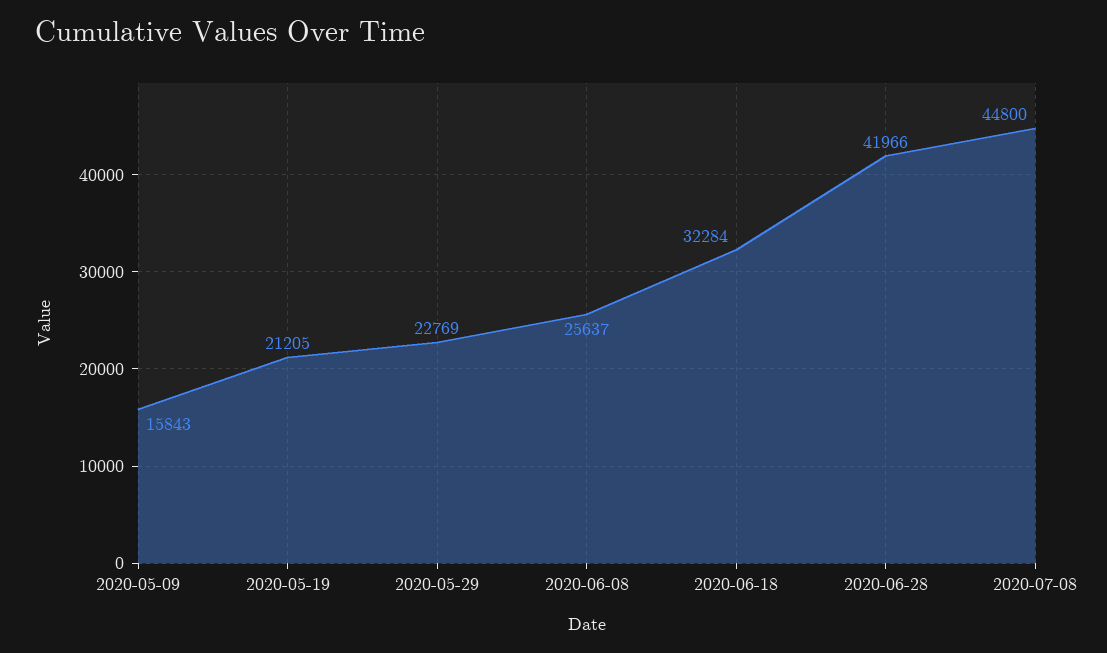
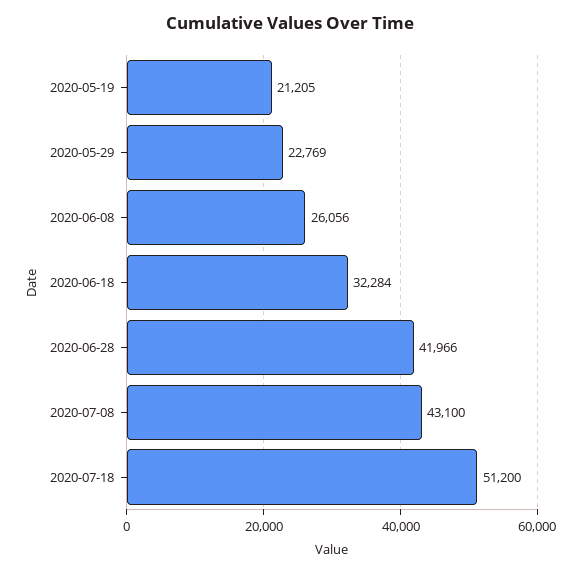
2020-05-09: 15843 -> none
2020-06-08: 25637 -> 26056
2020-07-08: 44800 -> 43100
2020-07-18: none -> 51200

